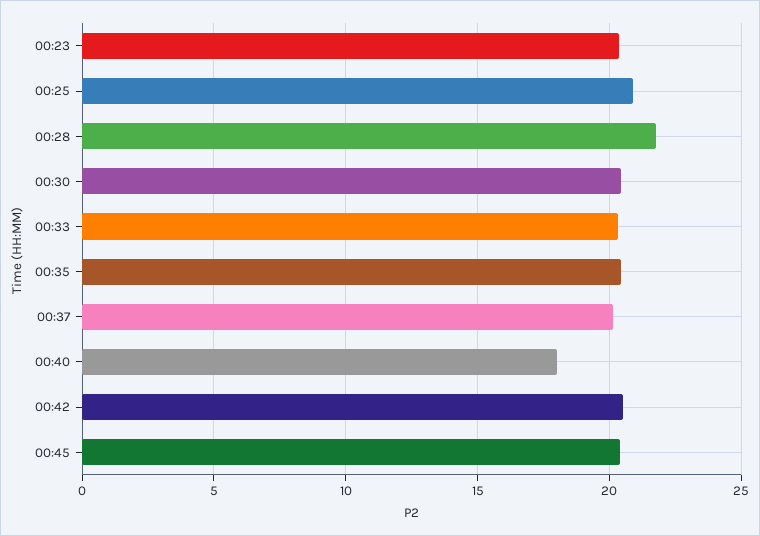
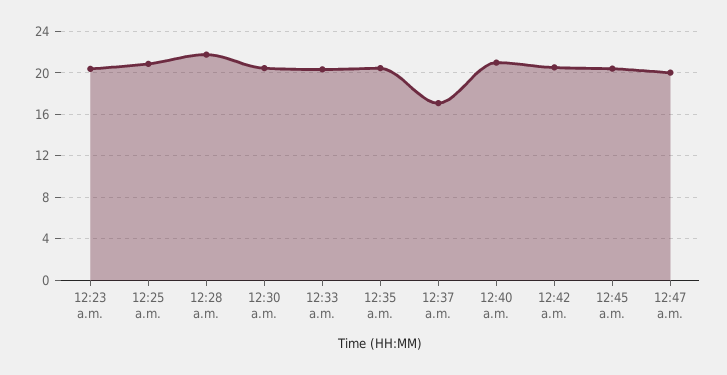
00:37: 20 -> 17
00:40: 18 -> 21
12:47 a.m.: none -> 20

